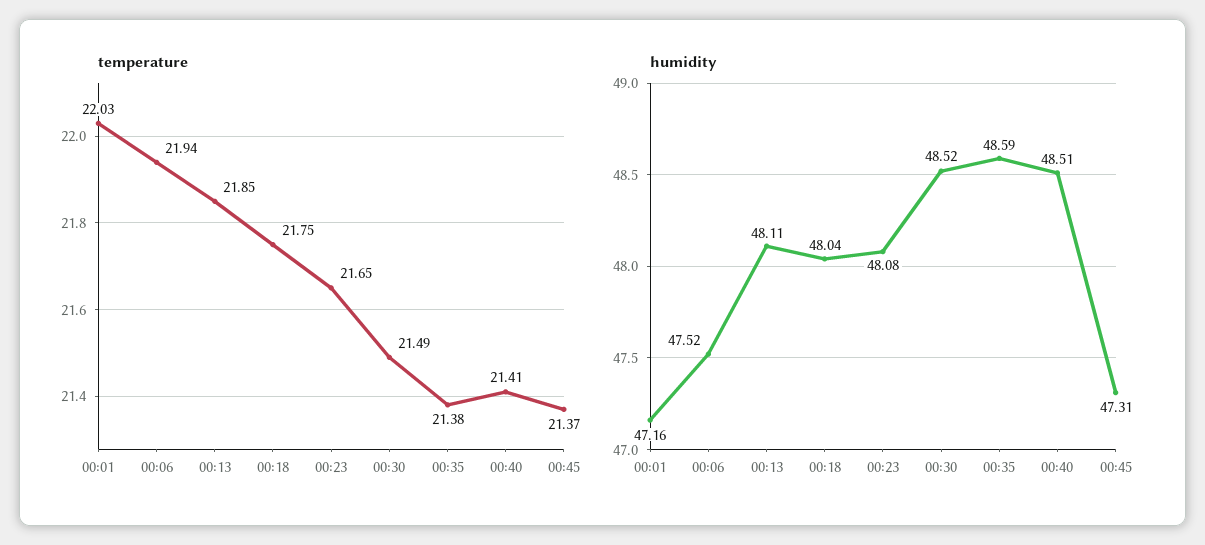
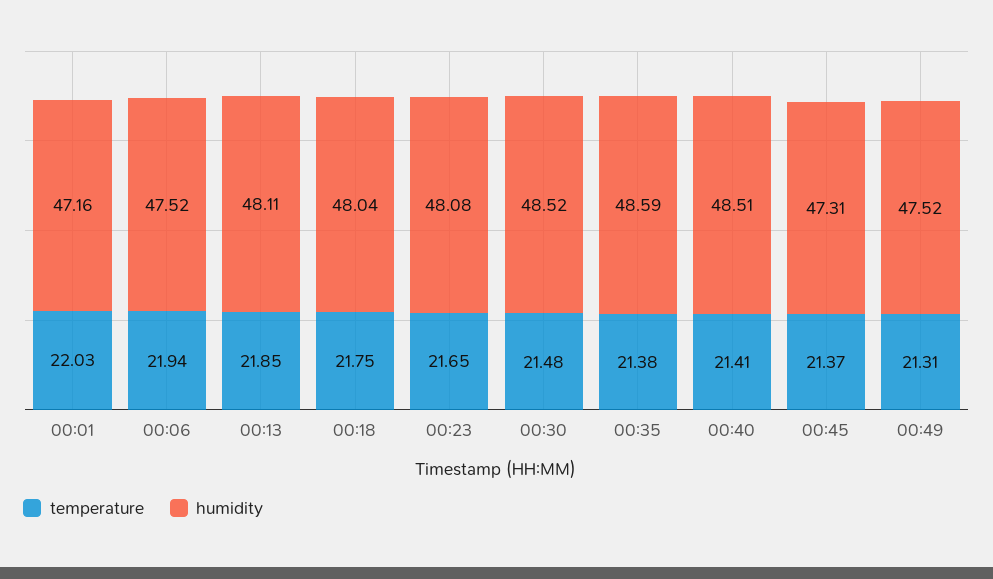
temperature, 00:30: 21.49 -> 21.48
temperature, 00:49: none -> 21.31
humidity, 00:49: none -> 47.52

